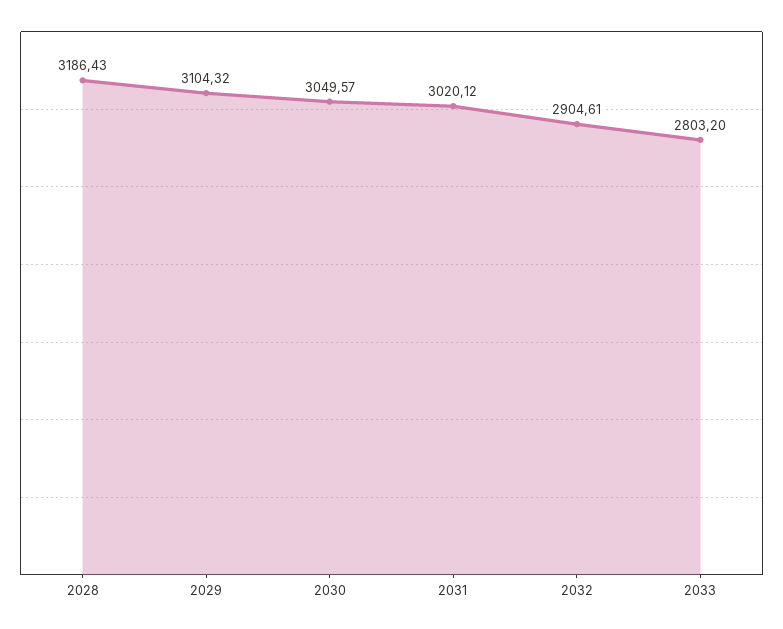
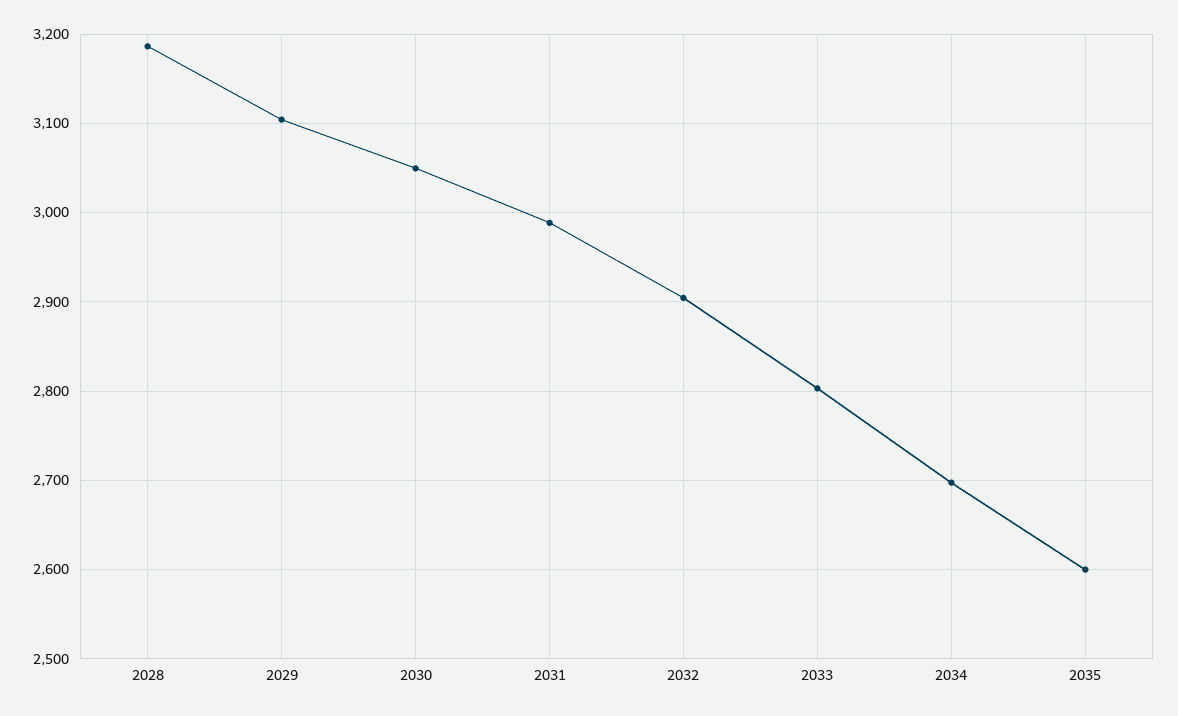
2031: 3020.12 -> 2990
2034: none -> 2700
2035: none -> 2600

